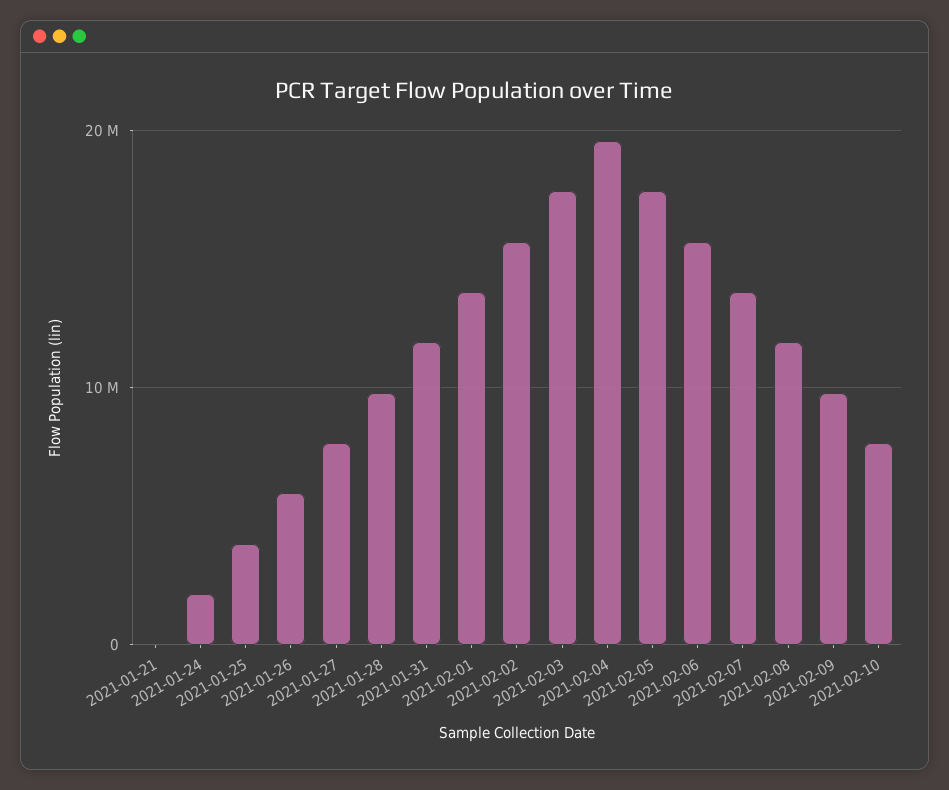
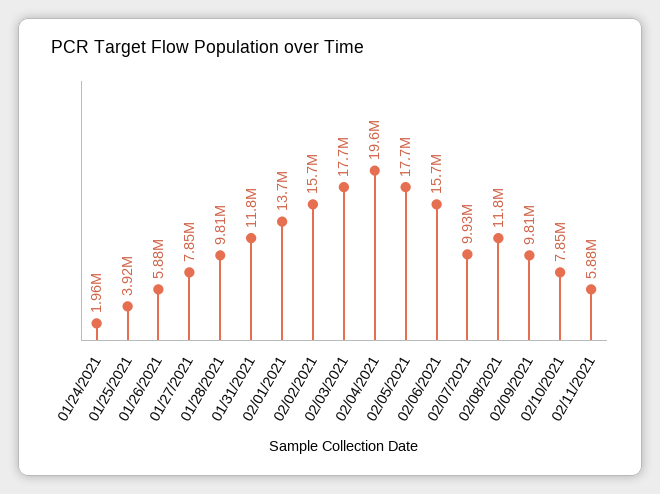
2021-01-21: 0 -> none
2021-02-07: 14000000 -> 9930000
02/11/2021: none -> 5880000

